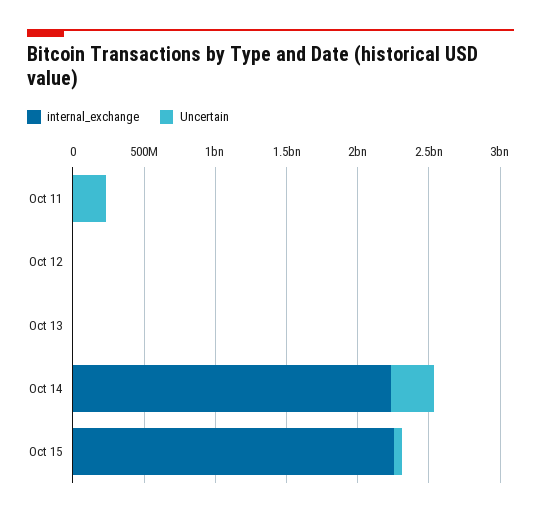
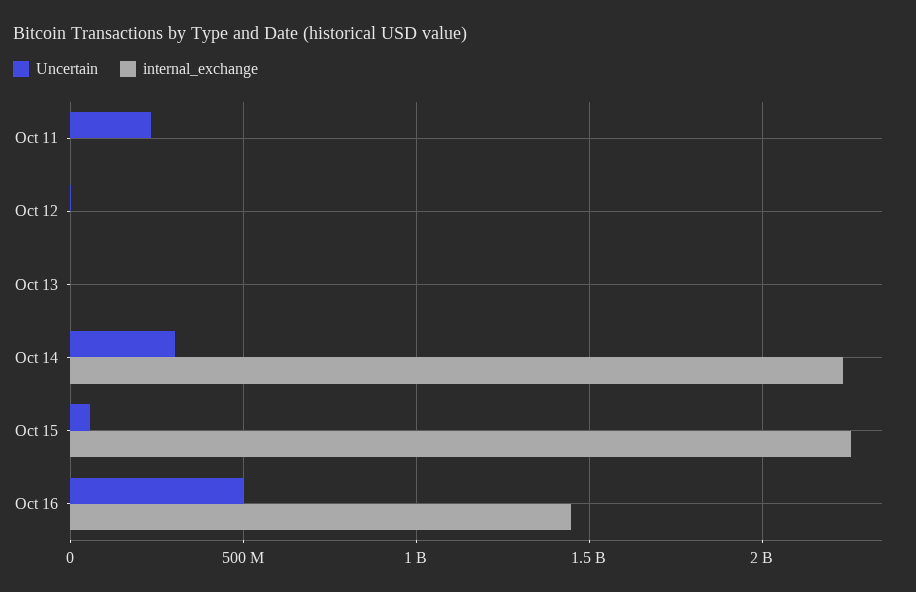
Uncertain, Oct 16: none -> 500000000
internal_exchange, Oct 16: none -> 1450000000

